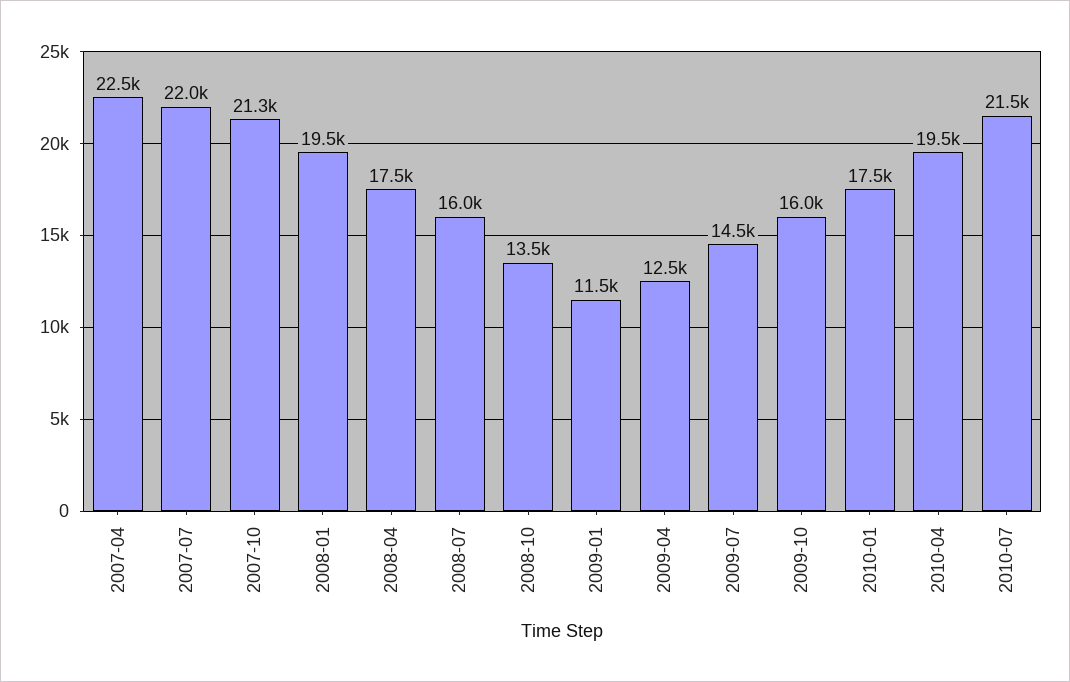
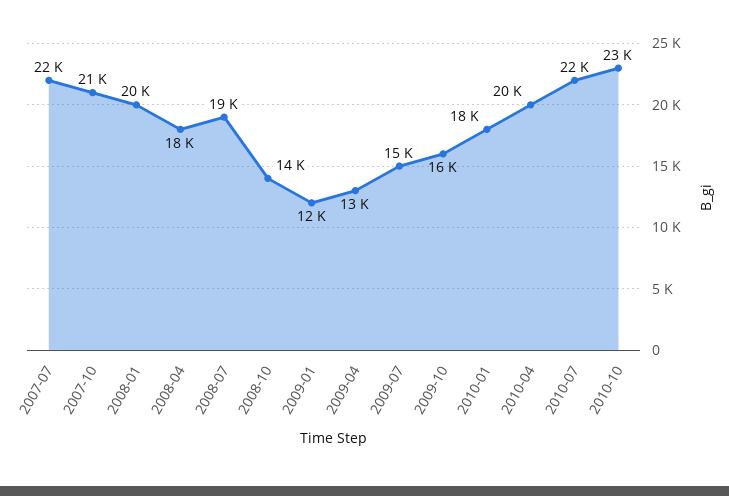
2007-04: 22500 -> none
2008-07: 16000 -> 19000
2010-10: none -> 23000

